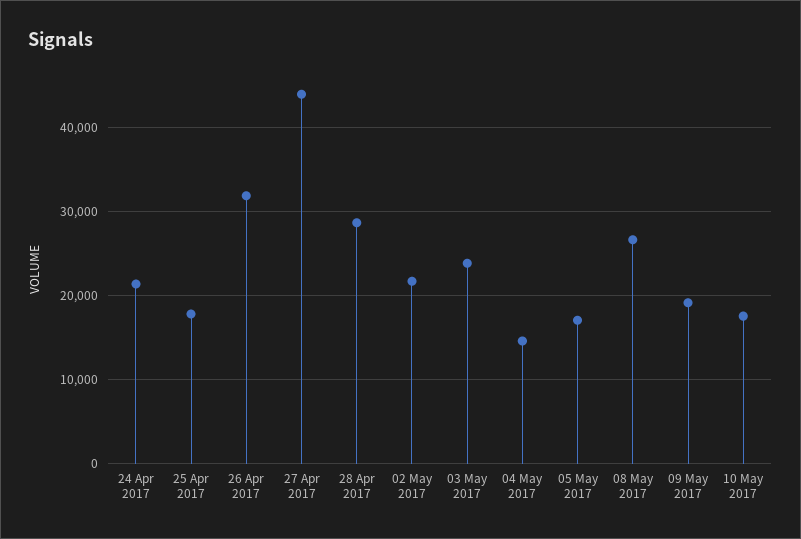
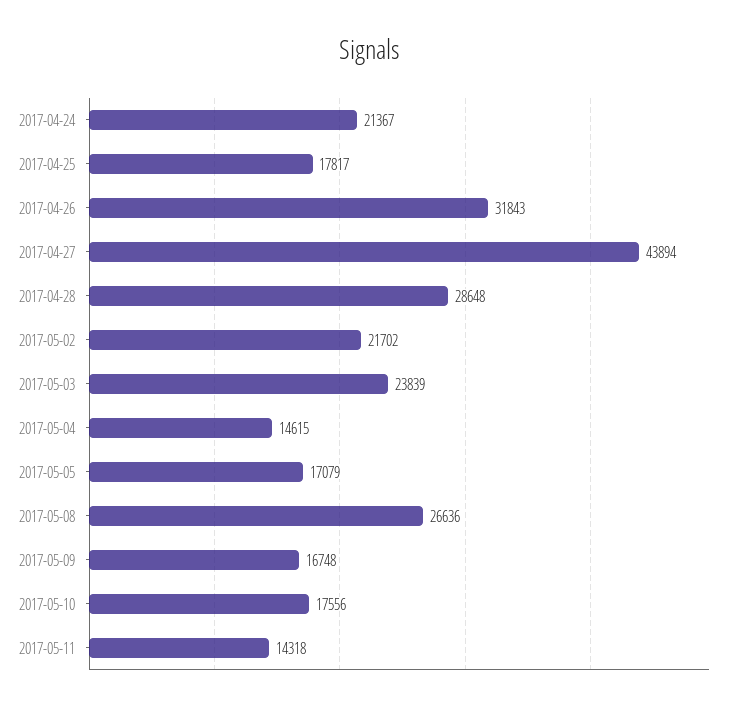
09 May 2017: 19000 -> 16748
2017-05-11: none -> 14318

